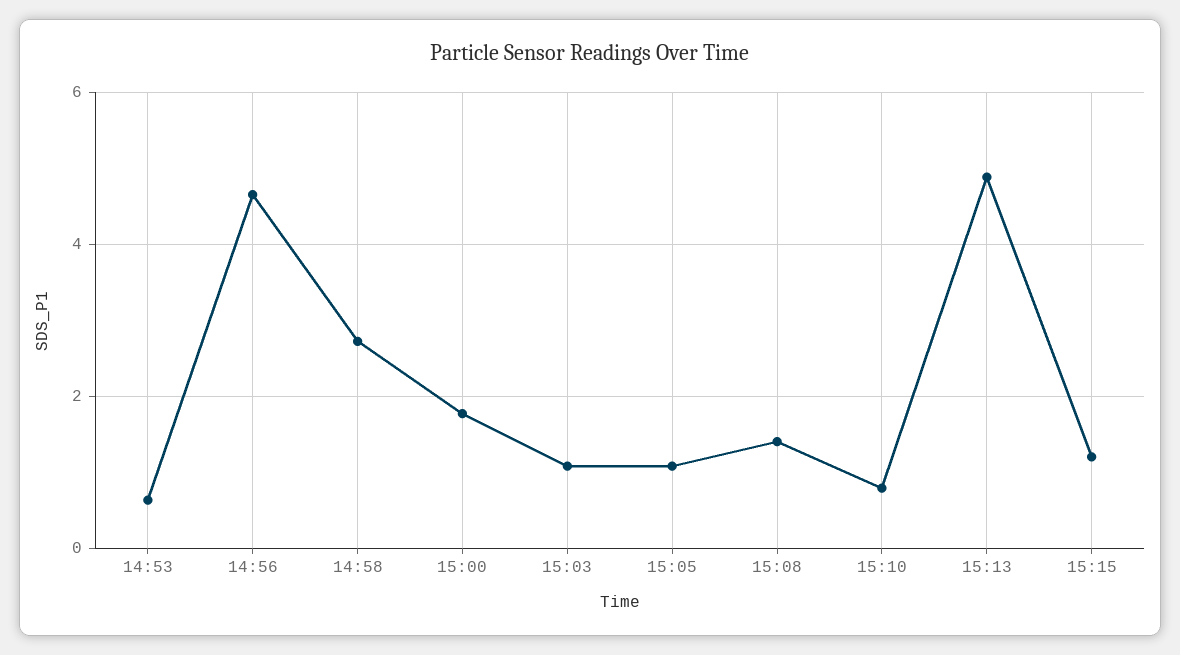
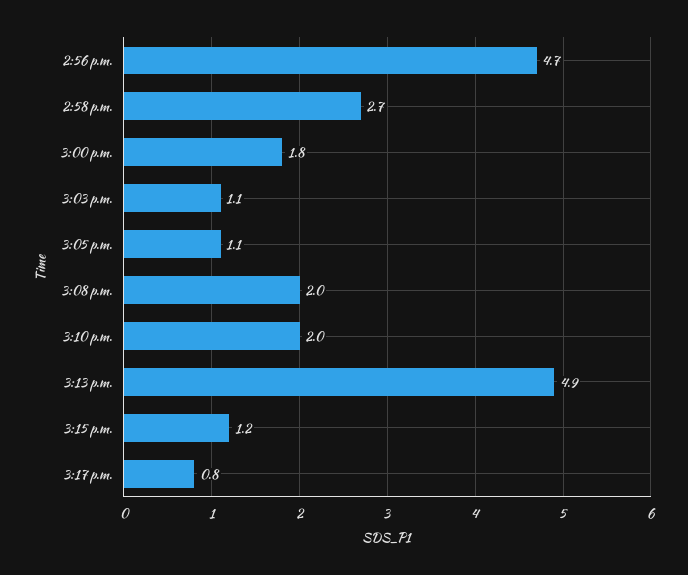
14:53: 0.6 -> none
15:08: 1.4 -> 2
15:10: 0.8 -> 2
3:17 p.m.: none -> 0.8

